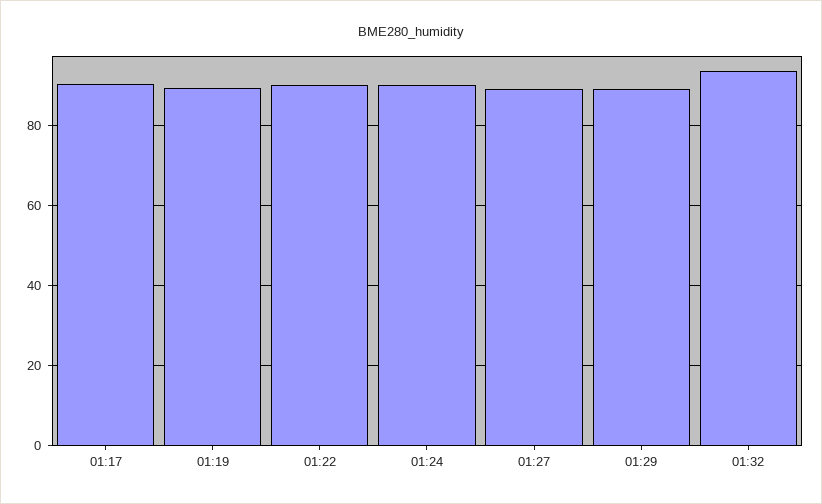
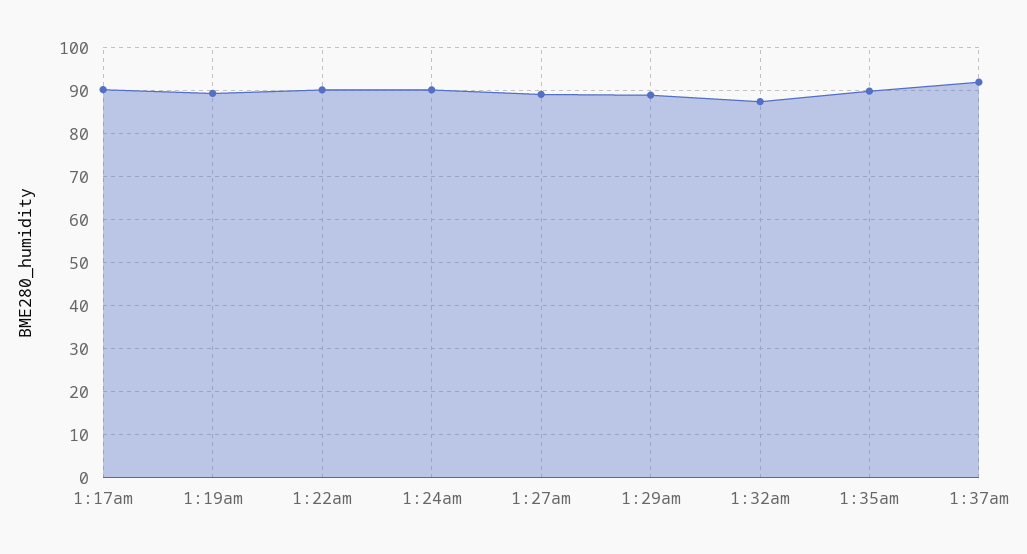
01:32: 94 -> 88
1:35am: none -> 90
1:37am: none -> 92

